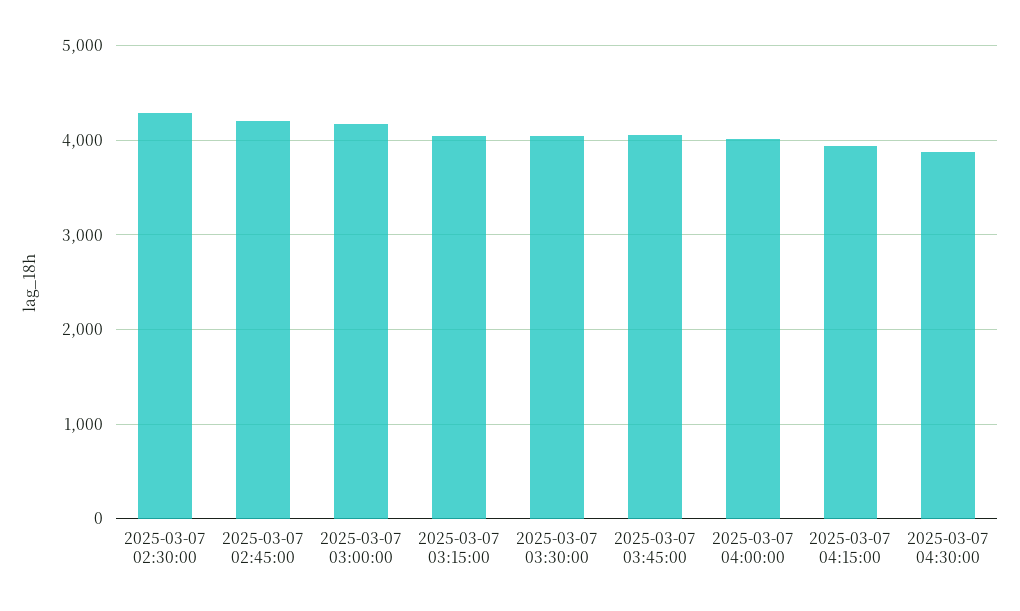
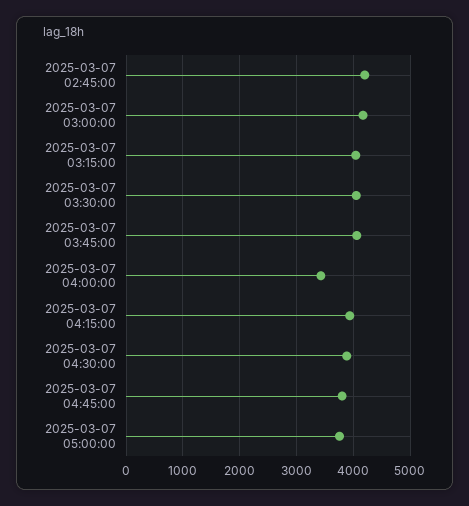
2025-03-07 02:30:00: 4300 -> none
2025-03-07 04:00:00: 4000 -> 3400
2025-03-07 04:45:00: none -> 3800
2025-03-07 05:00:00: none -> 3800

